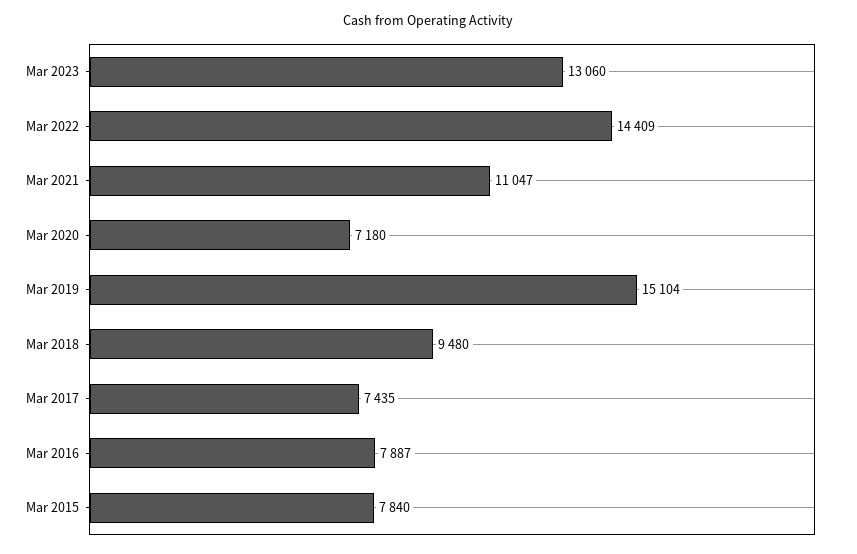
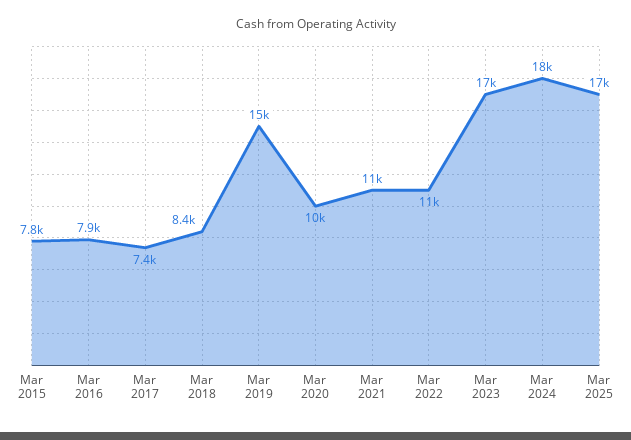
Mar 2023: 13060 -> 17000
Mar 2022: 14409 -> 11000
Mar 2020: 7180 -> 10000
Mar 2018: 9480 -> 8400
Mar 2024: none -> 18000
Mar 2025: none -> 17000

